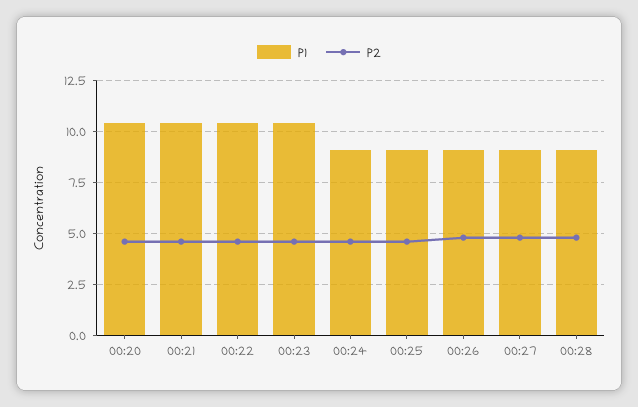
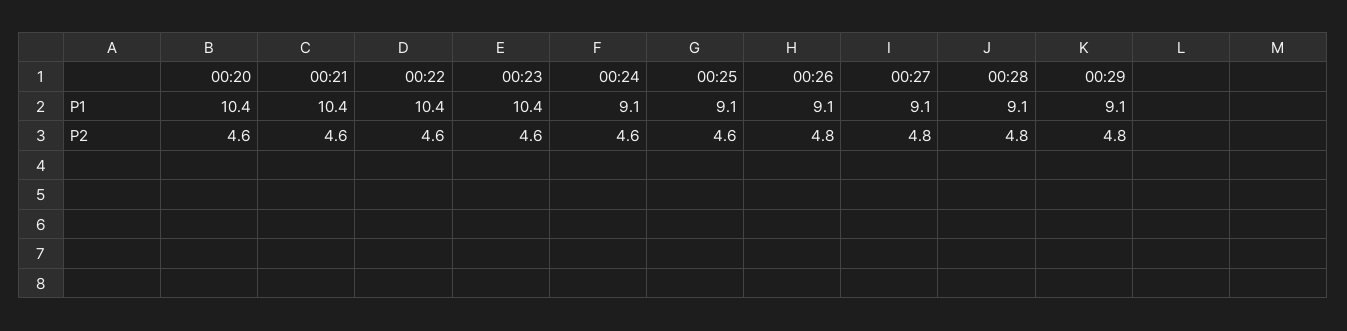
P1, 00:29: none -> 9.1
P2, 00:29: none -> 4.8

